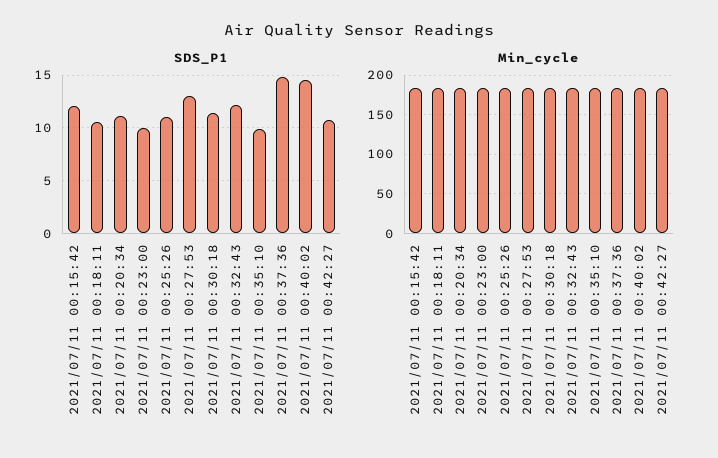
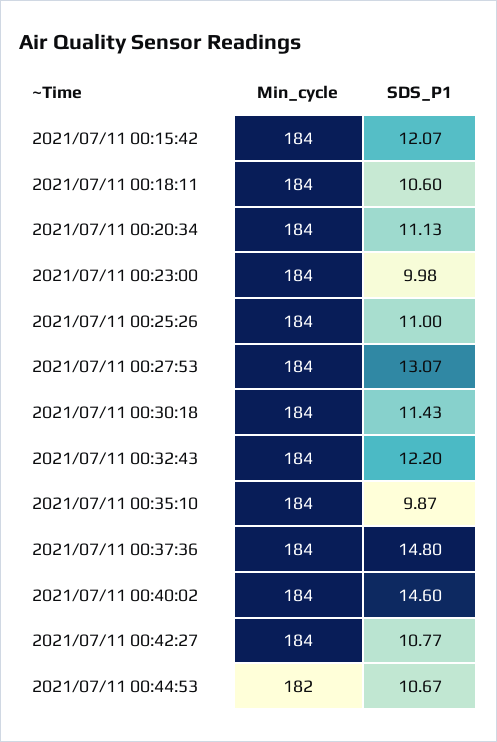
Min_cycle, 2021/07/11 00:44:53: none -> 182
SDS_P1, 2021/07/11 00:44:53: none -> 10.67

